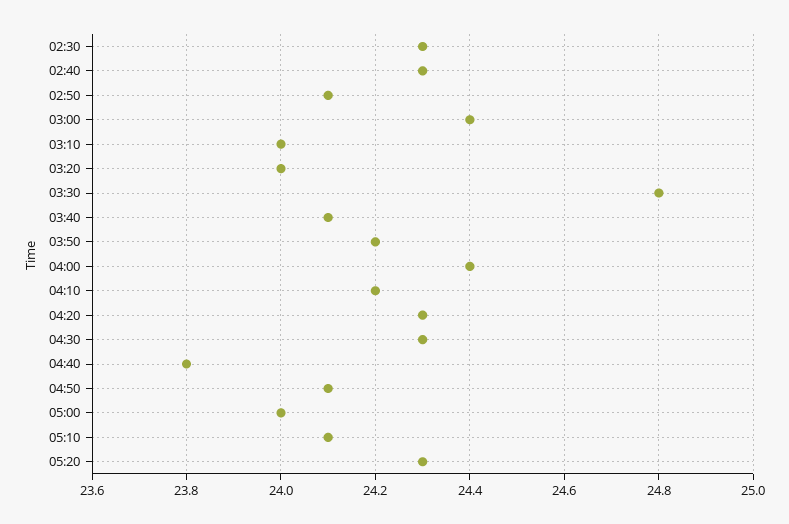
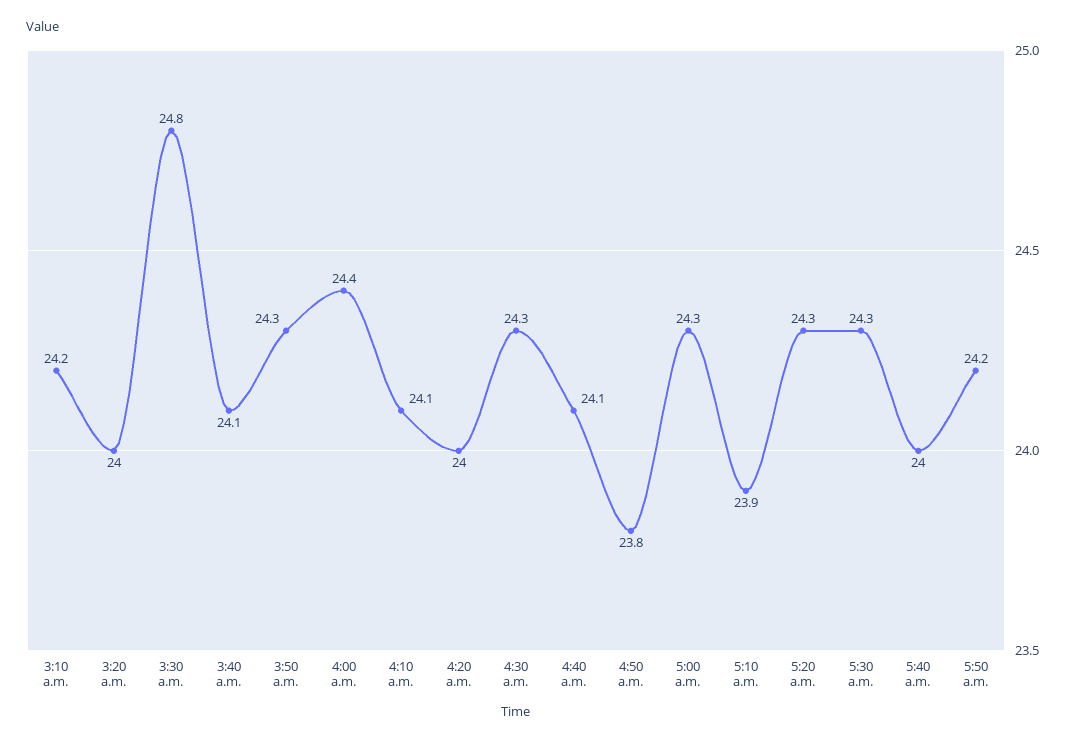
02:30: 24.3 -> none
02:40: 24.3 -> none
02:50: 24.1 -> none
03:00: 24.4 -> none
03:10: 24 -> 24.2
03:50: 24.2 -> 24.3
04:10: 24.2 -> 24.1
04:20: 24.3 -> 24
04:40: 23.8 -> 24.1
04:50: 24.1 -> 23.8
05:00: 24 -> 24.3
05:10: 24.1 -> 23.9
5:30 a.m.: none -> 24.3
5:40 a.m.: none -> 24
5:50 a.m.: none -> 24.2

